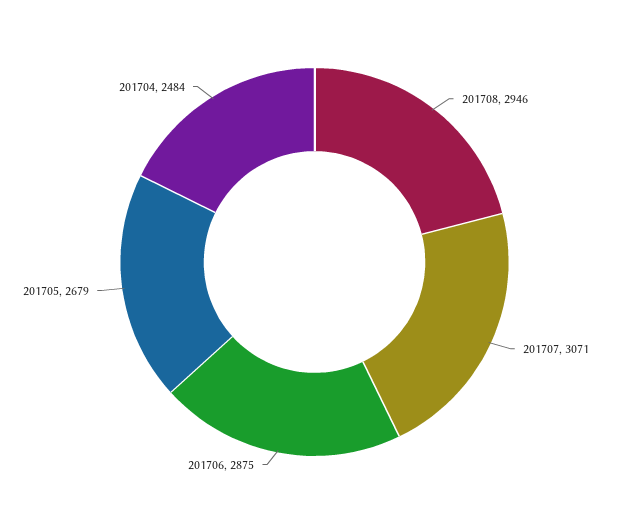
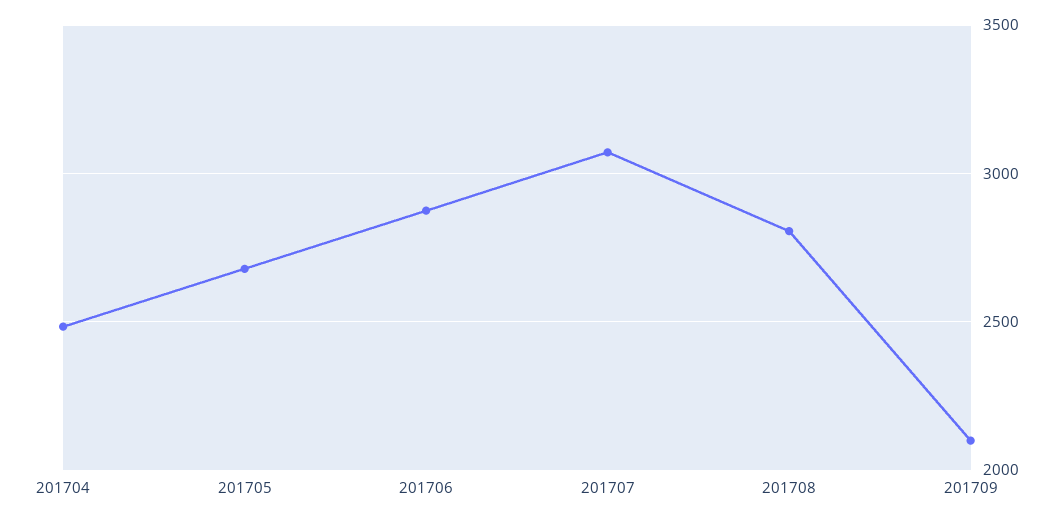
201708: 2946 -> 2800
201709: none -> 2100

